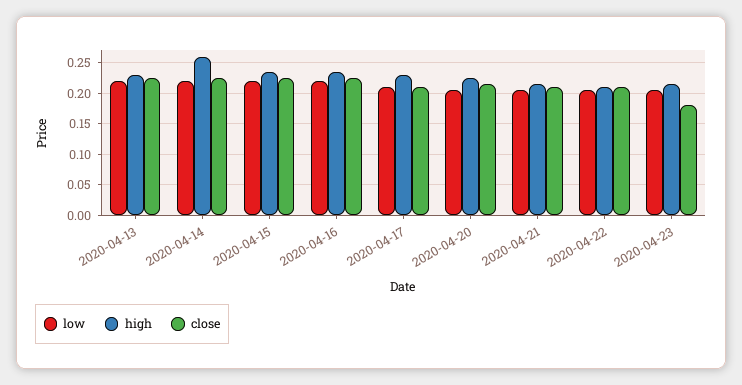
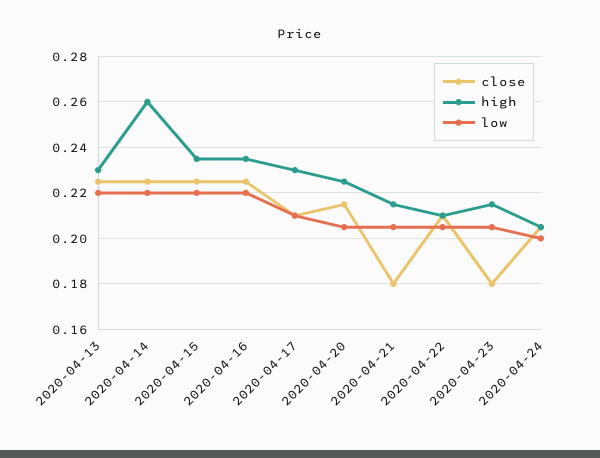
close, 2020-04-21: 0.21 -> 0.18
close, 2020-04-24: none -> 0.205
high, 2020-04-24: none -> 0.205
low, 2020-04-24: none -> 0.2

